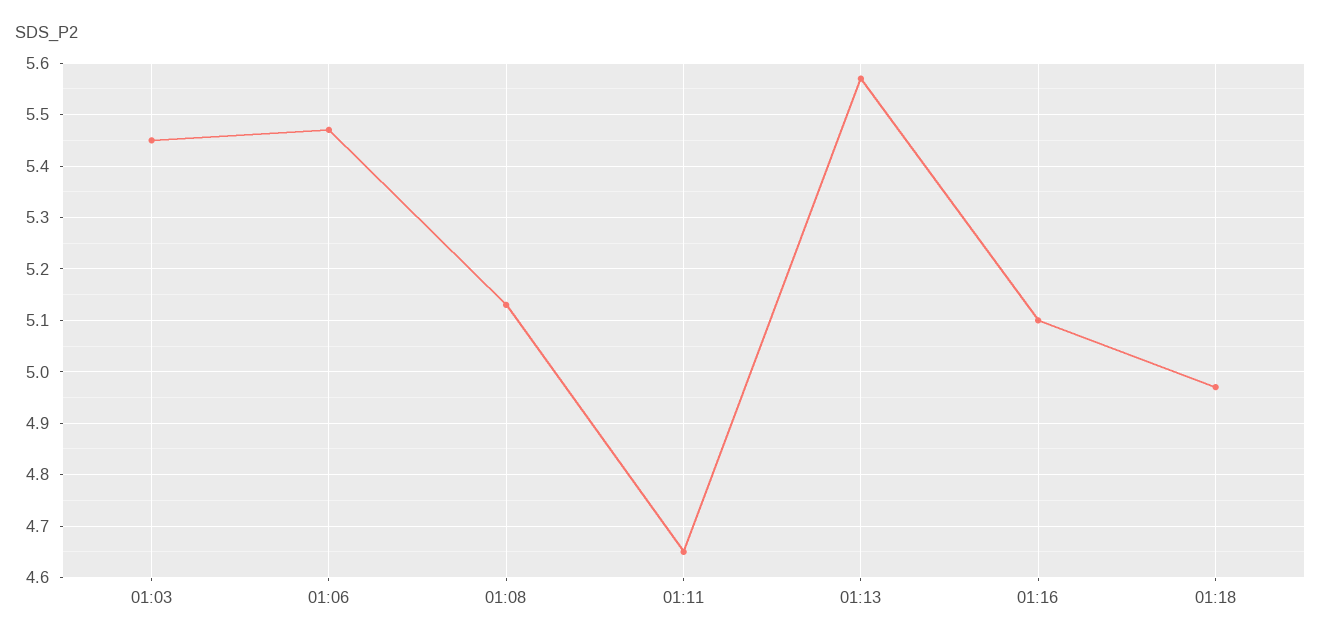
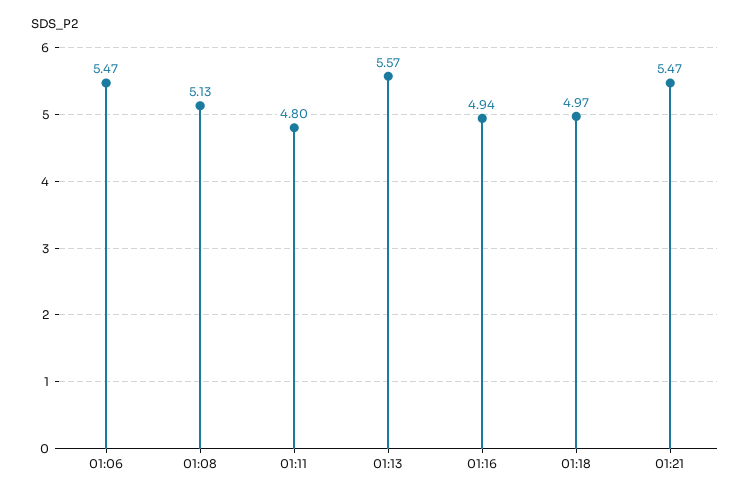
01:03: 5.45 -> none
01:11: 4.65 -> 4.8
01:16: 5.1 -> 4.94
01:21: none -> 5.47

